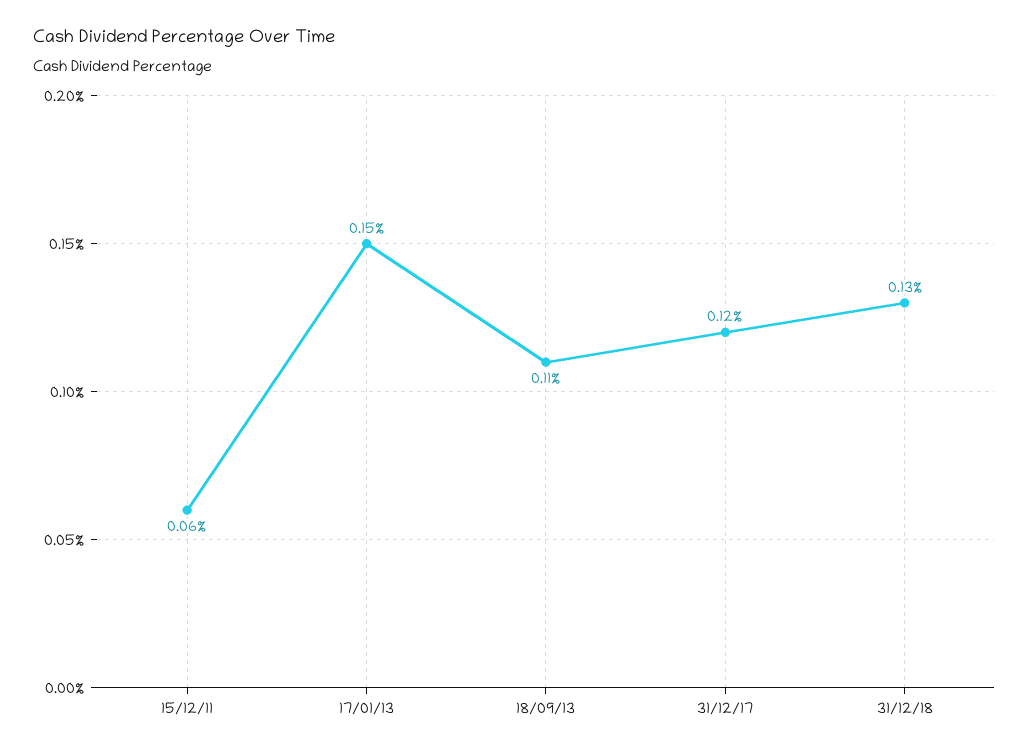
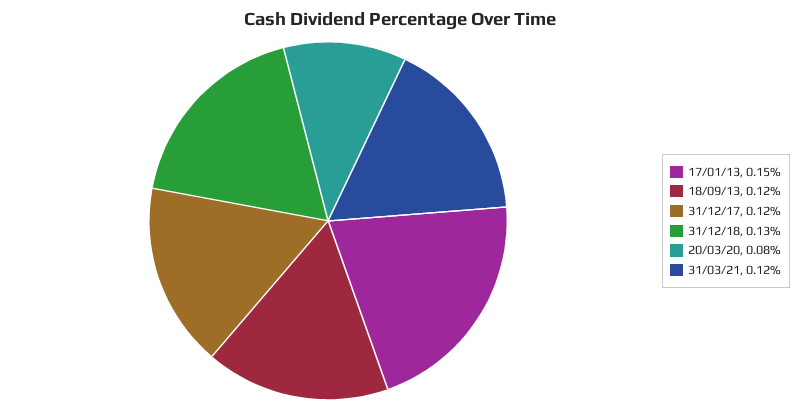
15/12/11: 0.06 -> none
18/09/13: 0.11 -> 0.12
20/03/20: none -> 0.08
31/03/21: none -> 0.12

